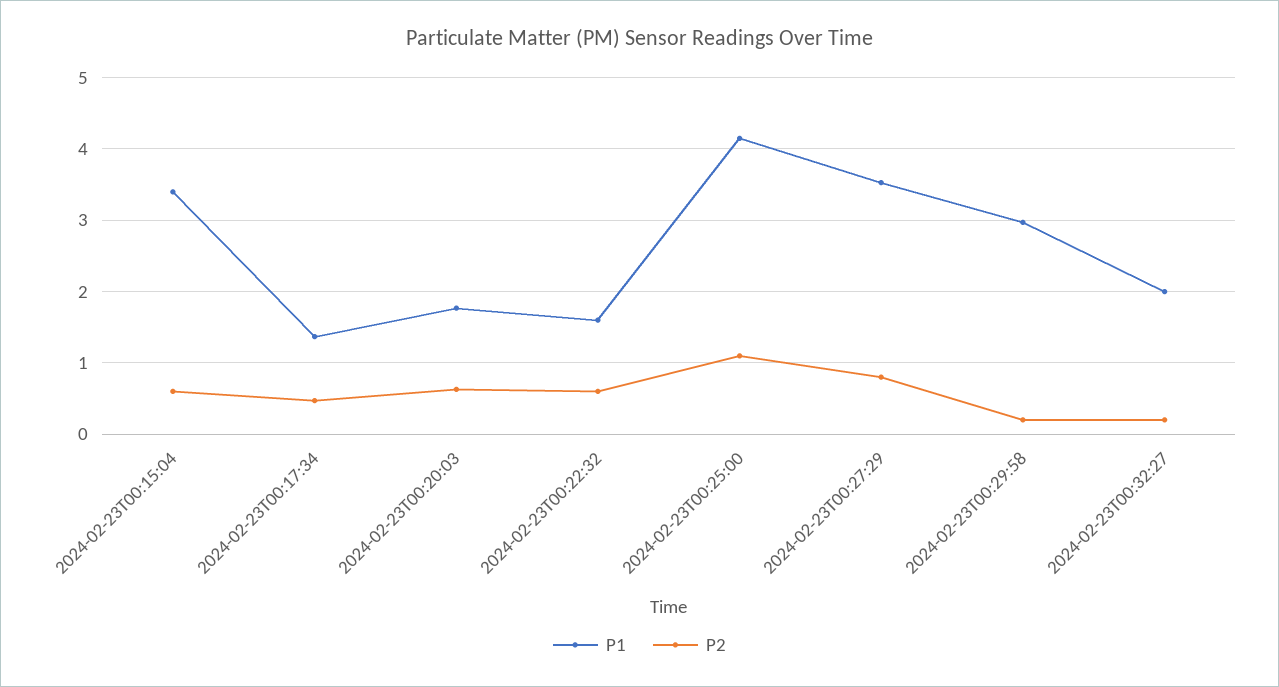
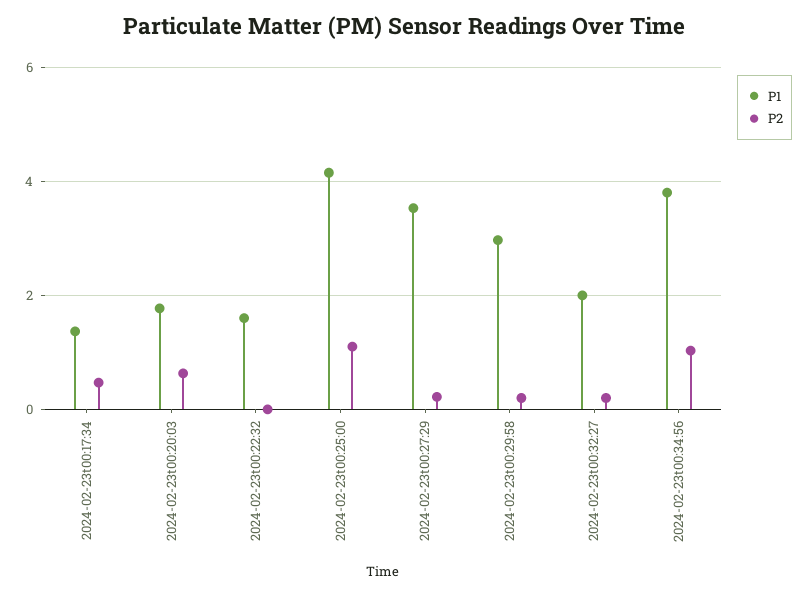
P1, 2024-02-23T00:15:04: 3.4 -> none
P2, 2024-02-23T00:15:04: 0.6 -> none
P2, 2024-02-23T00:22:32: 0.6 -> 0
P2, 2024-02-23T00:27:29: 0.8 -> 0.2
P1, 2024-02-23t00:34:56: none -> 3.8
P2, 2024-02-23t00:34:56: none -> 1

